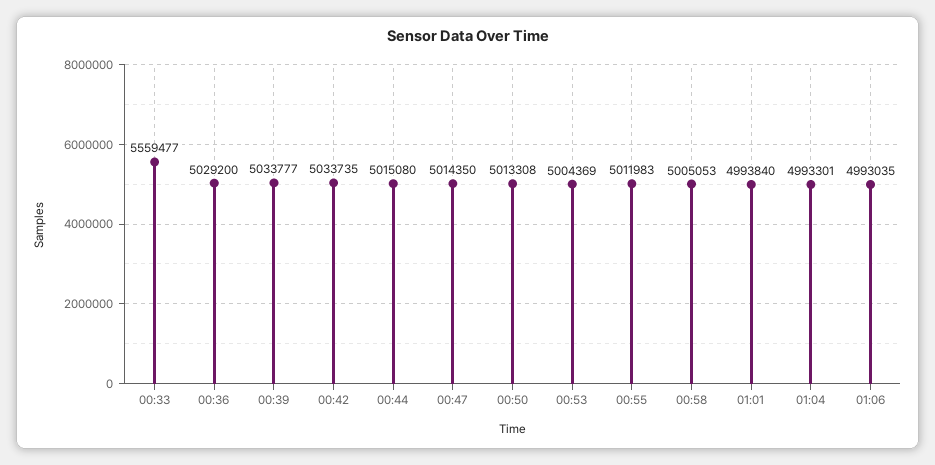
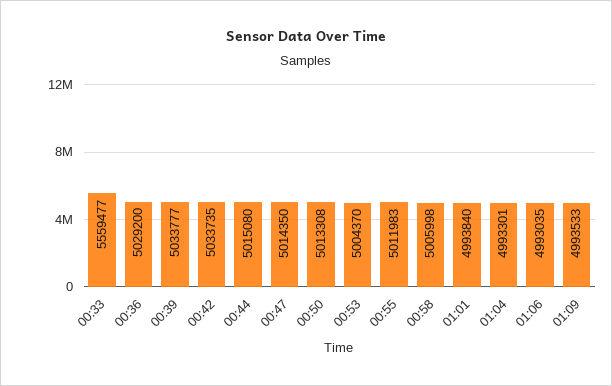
00:53: 5004369 -> 5004370
00:58: 5005053 -> 5005998
01:09: none -> 4993533

